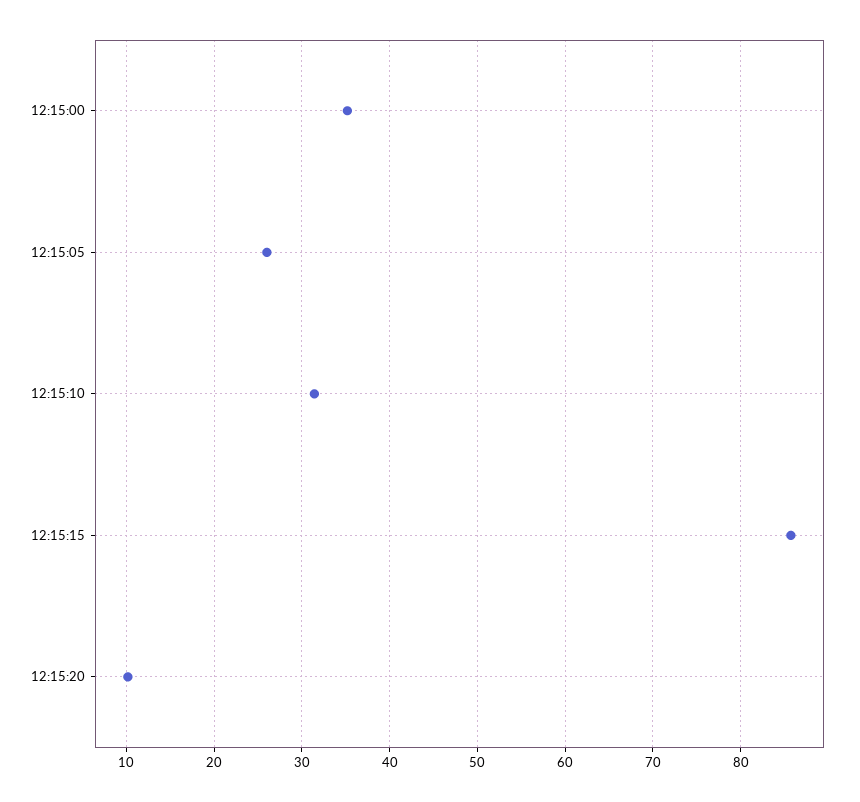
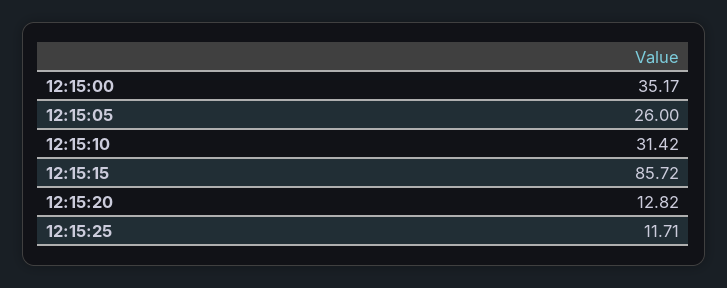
12:15:20: 10 -> 12.82
12:15:25: none -> 11.71

